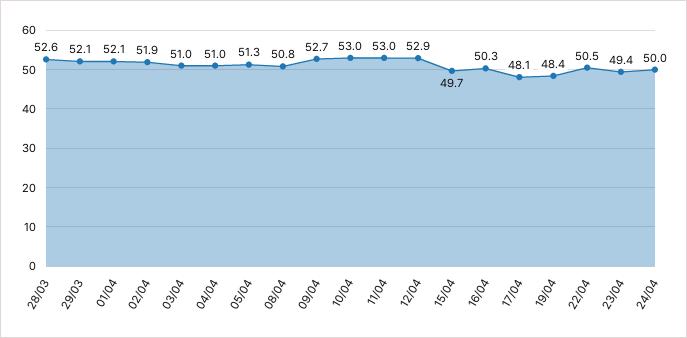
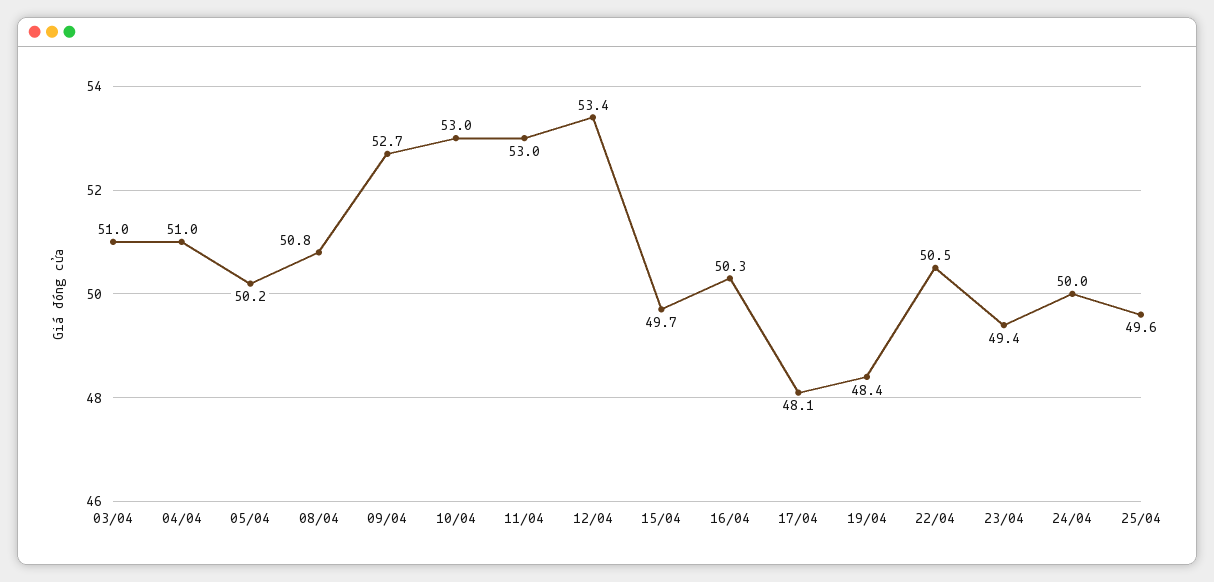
28/03: 52.6 -> none
29/03: 52.1 -> none
01/04: 52.1 -> none
02/04: 51.9 -> none
05/04: 51.3 -> 50.2
12/04: 52.9 -> 53.4
25/04: none -> 49.6

